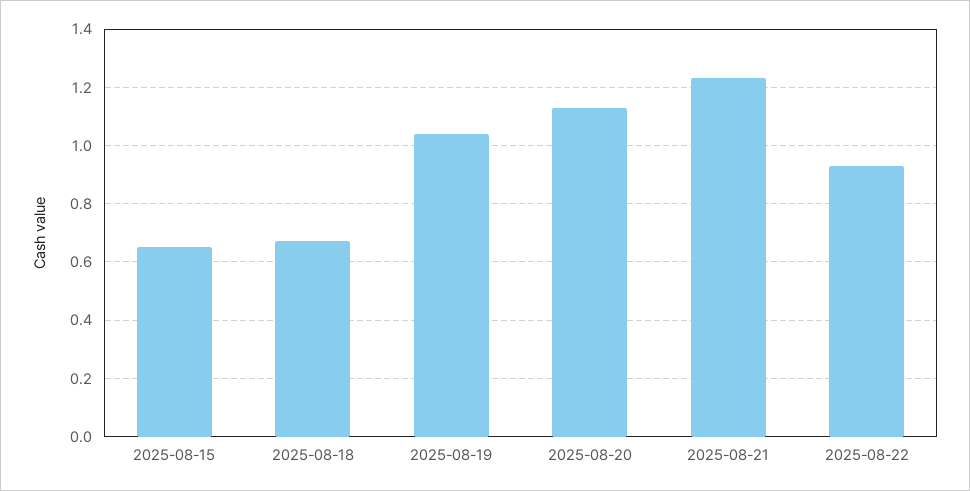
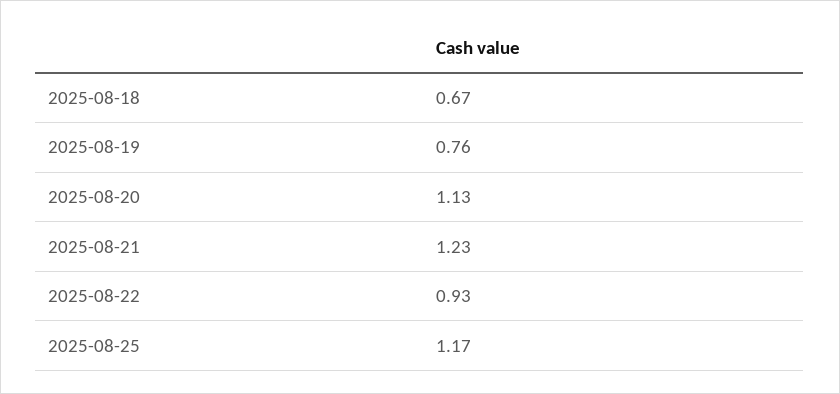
2025-08-15: 0.65 -> none
2025-08-19: 1.05 -> 0.76
2025-08-25: none -> 1.17

